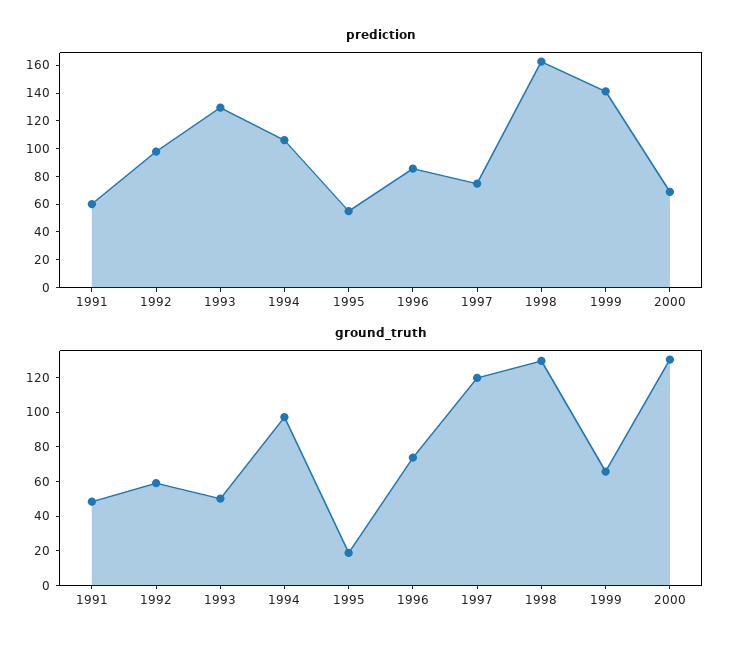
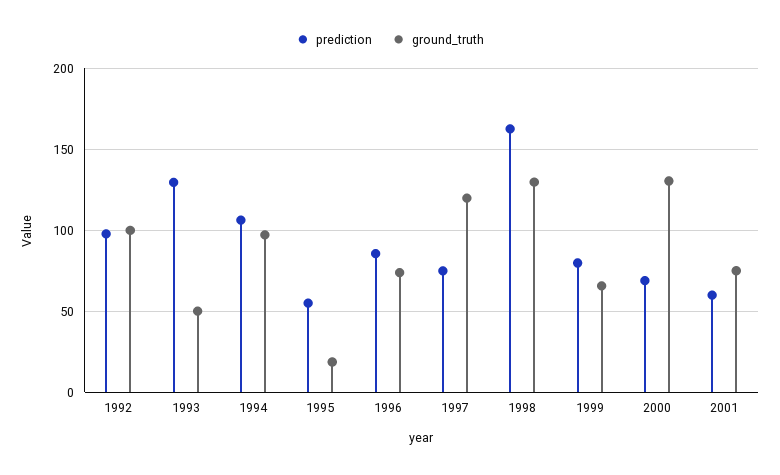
prediction, 1991: 60 -> none
prediction, 1999: 140 -> 80
ground_truth, 1991: 50 -> none
ground_truth, 1992: 60 -> 100
prediction, 2001: none -> 60
ground_truth, 2001: none -> 75

